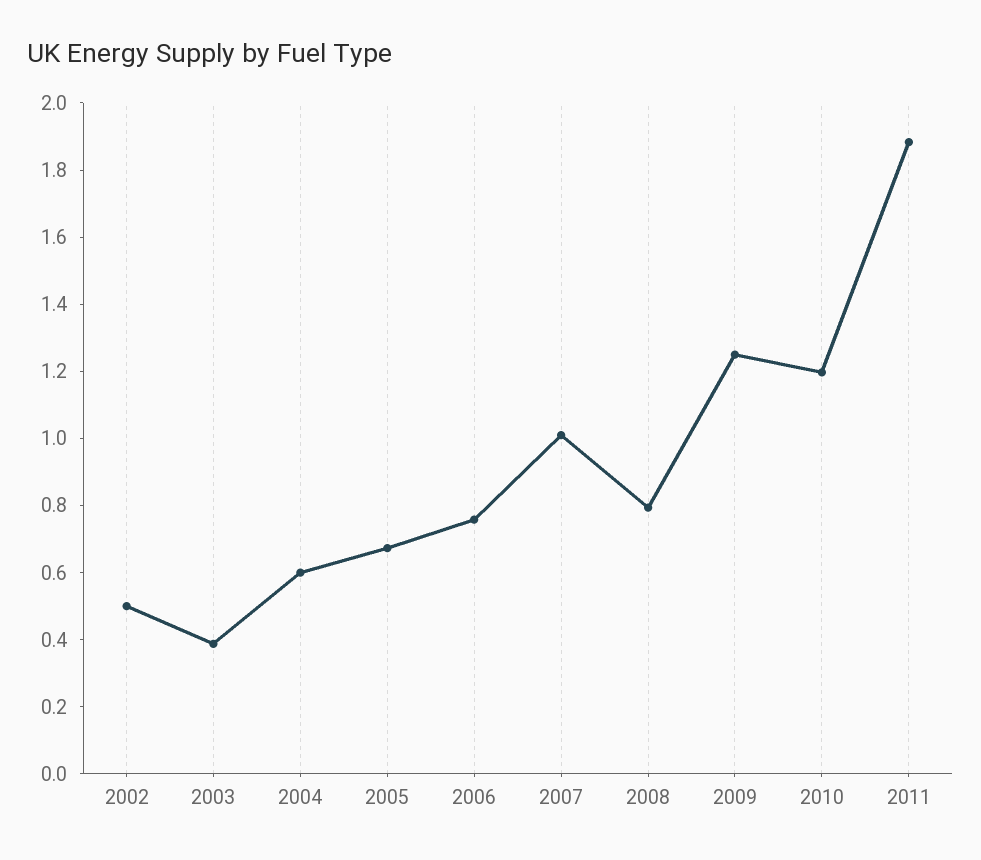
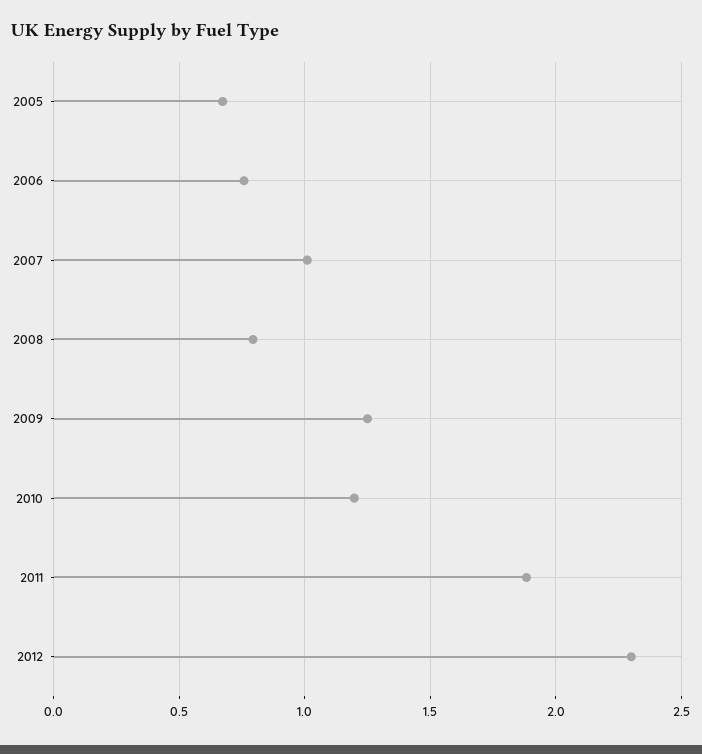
2002: 0.5 -> none
2003: 0.4 -> none
2004: 0.6 -> none
2012: none -> 2.3

